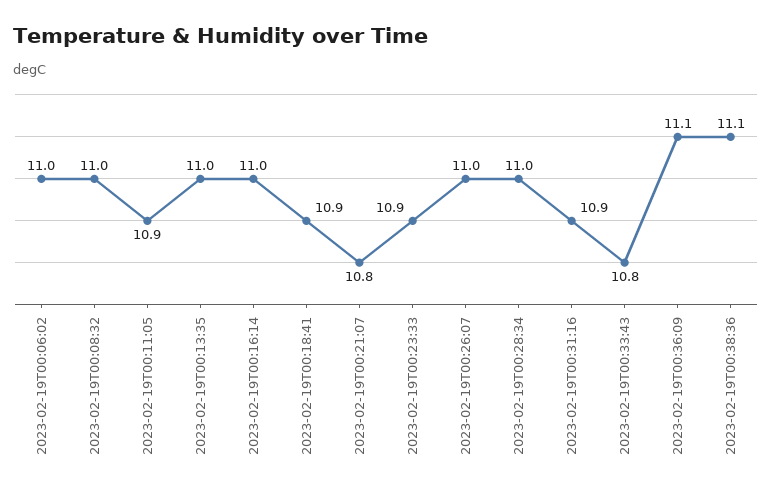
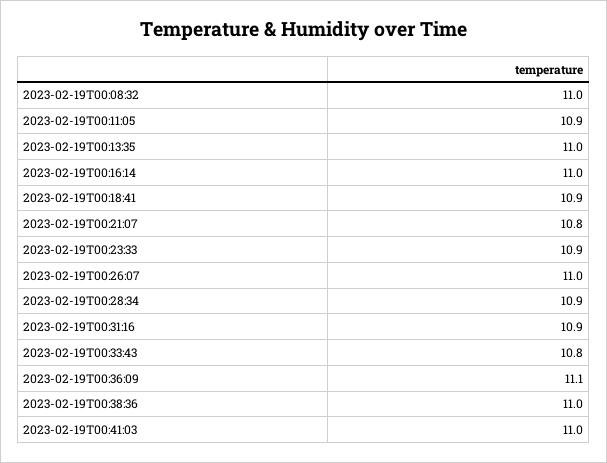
2023-02-19T00:06:02: 11 -> none
2023-02-19T00:28:34: 11 -> 10.9
2023-02-19T00:38:36: 11.1 -> 11
2023-02-19T00:41:03: none -> 11

